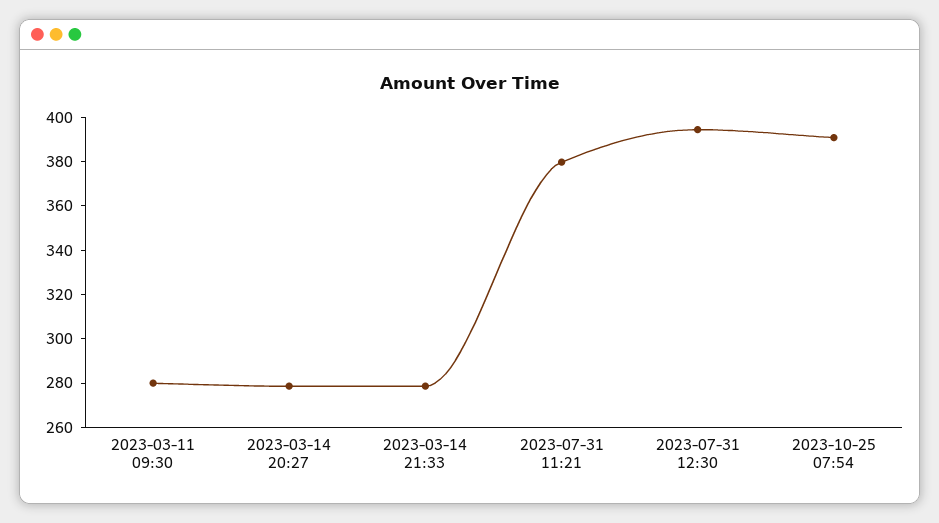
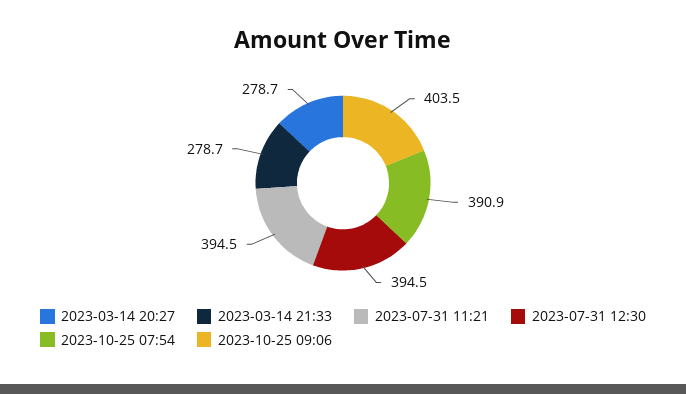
2023-03-11 09:30: 280 -> none
2023-07-31 11:21: 380 -> 394.5
2023-10-25 09:06: none -> 403.5

